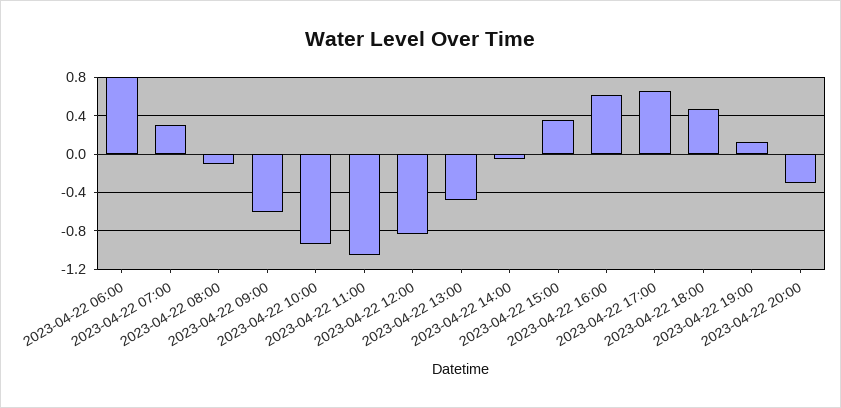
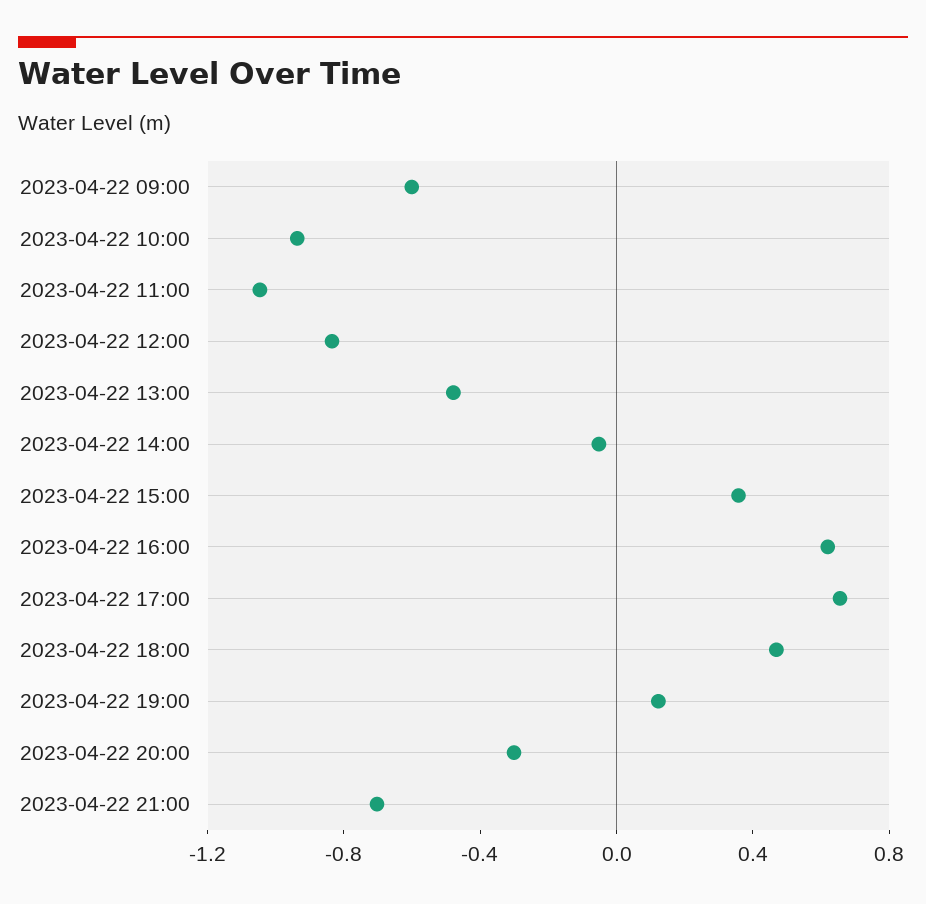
2023-04-22 06:00: 0.8 -> none
2023-04-22 07:00: 0.3 -> none
2023-04-22 08:00: -0.1 -> none
2023-04-22 21:00: none -> -0.7

